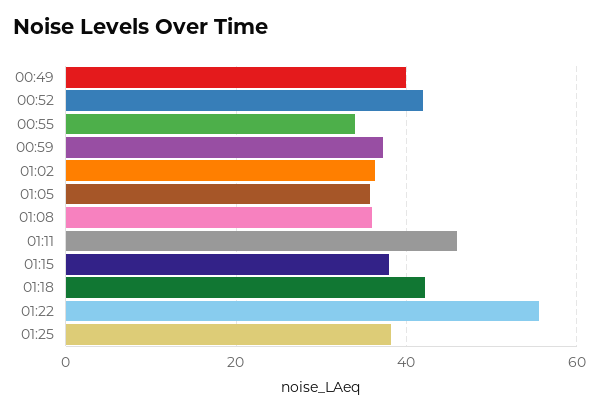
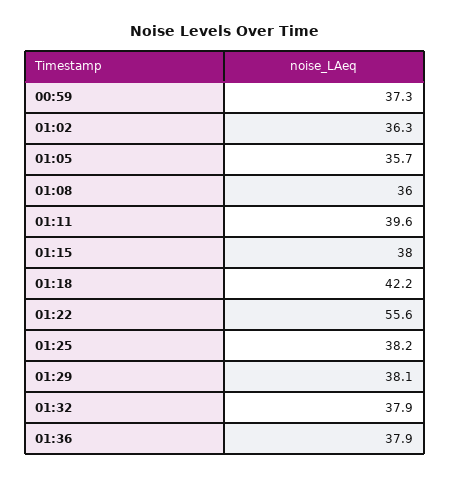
00:49: 40 -> none
00:52: 42 -> none
00:55: 34 -> none
01:11: 46 -> 39.6
01:29: none -> 38.1
01:32: none -> 37.9
01:36: none -> 37.9

